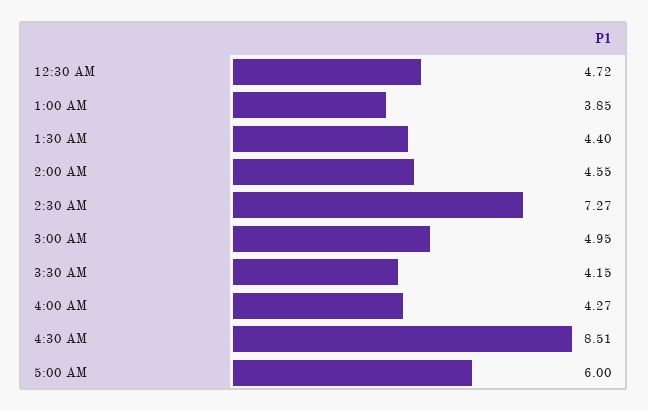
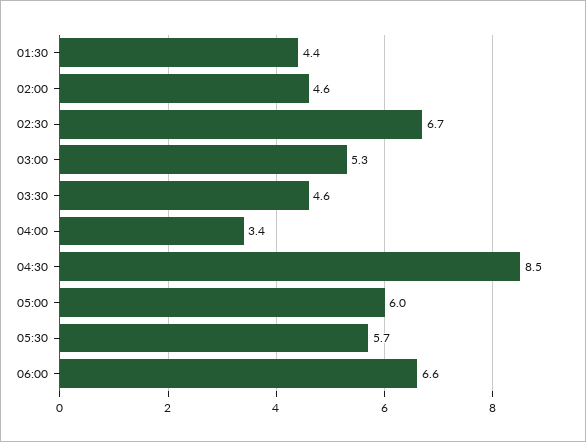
12:30 AM: 4.72 -> none
1:00 AM: 3.85 -> none
2:30 AM: 7.27 -> 6.7
3:00 AM: 4.95 -> 5.3
3:30 AM: 4.15 -> 4.6
4:00 AM: 4.27 -> 3.4
05:30: none -> 5.7
06:00: none -> 6.6

